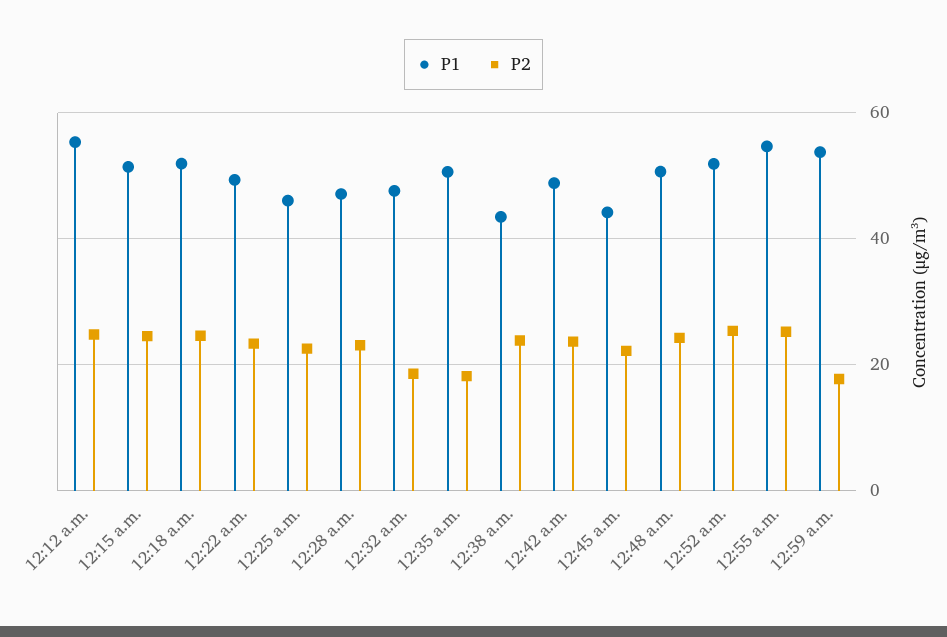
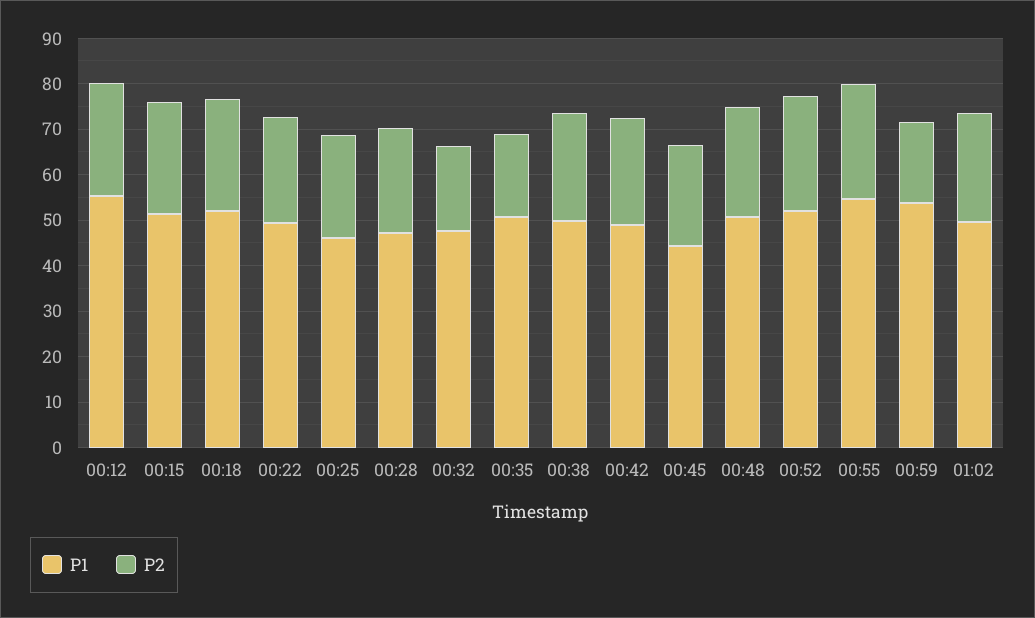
P1, 12:38 a.m.: 44 -> 50
P1, 01:02: none -> 50
P2, 01:02: none -> 24

